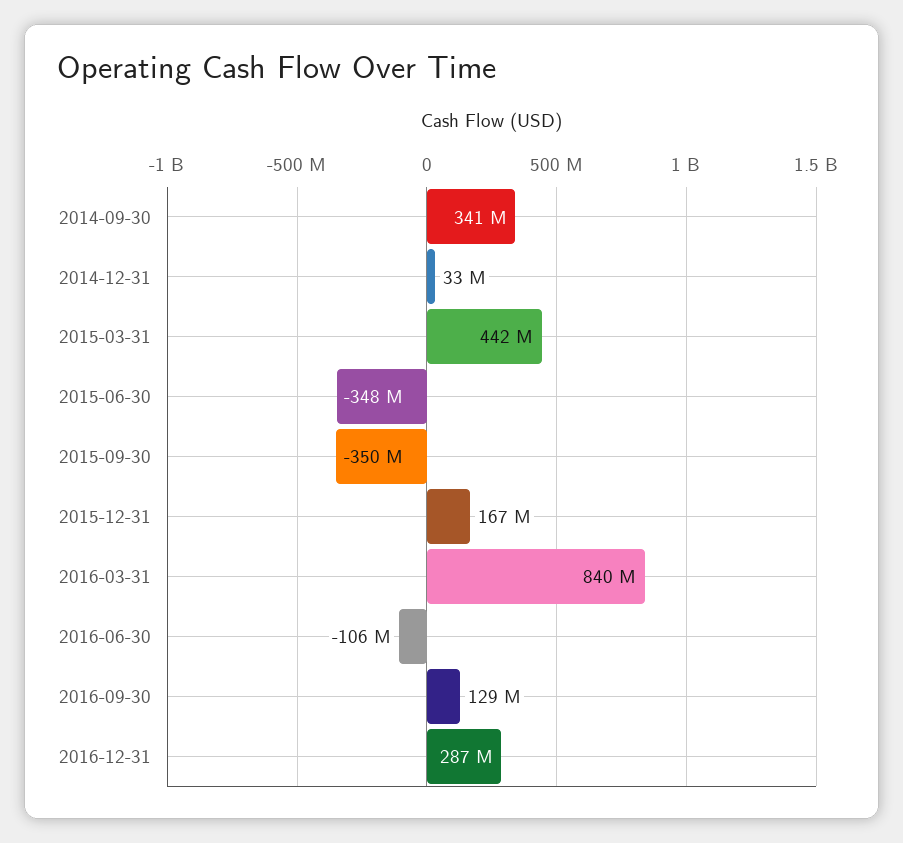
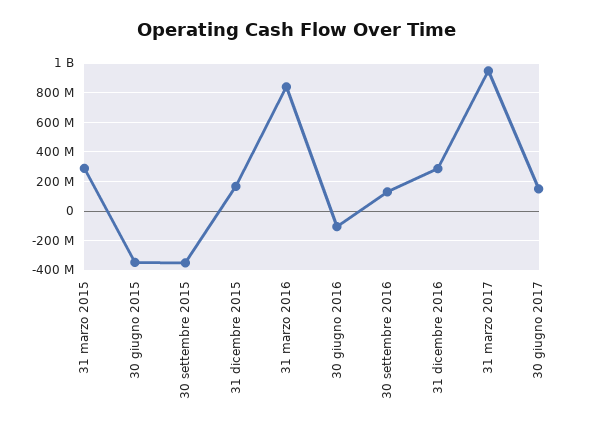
2014-09-30: 341000000 -> none
2014-12-31: 33000000 -> none
2015-03-31: 442000000 -> 300000000
31 marzo 2017: none -> 950000000
30 giugno 2017: none -> 150000000

